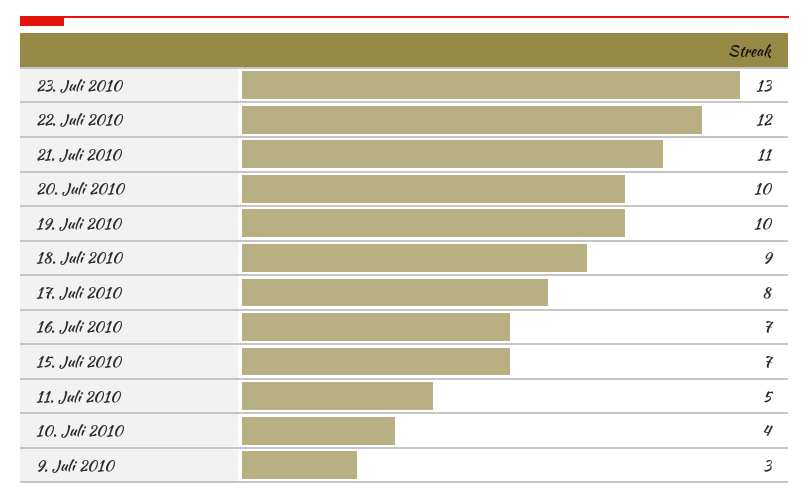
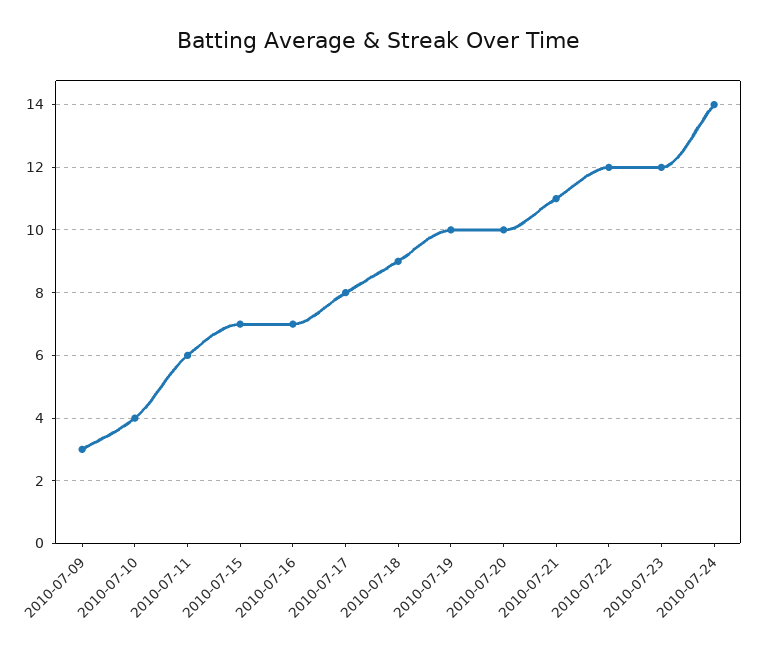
23. Juli 2010: 13 -> 12
11. Juli 2010: 5 -> 6
2010-07-24: none -> 14

